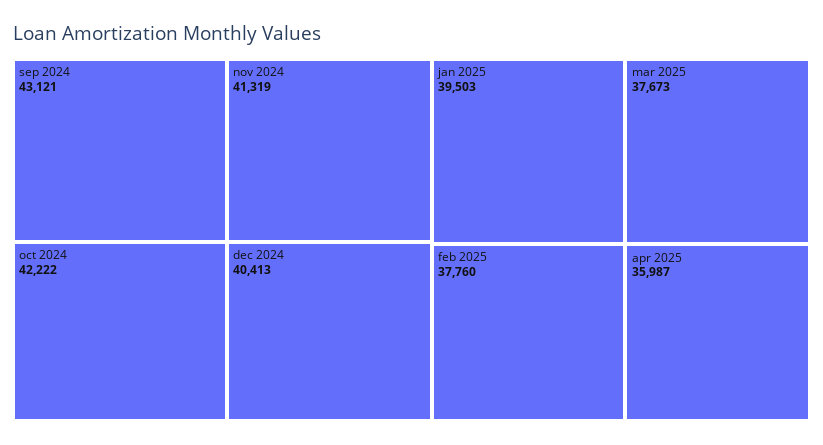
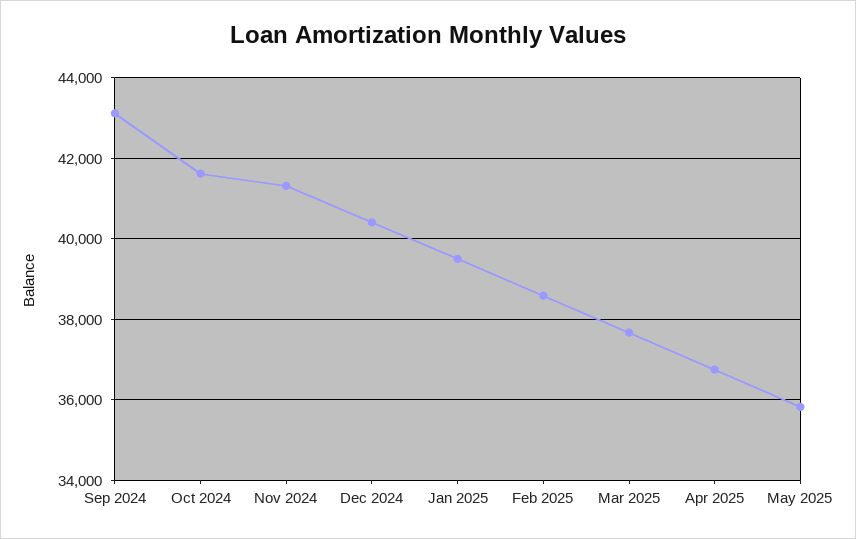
oct 2024: 42222 -> 41600
feb 2025: 37760 -> 38600
apr 2025: 35987 -> 36800
May 2025: none -> 35800

